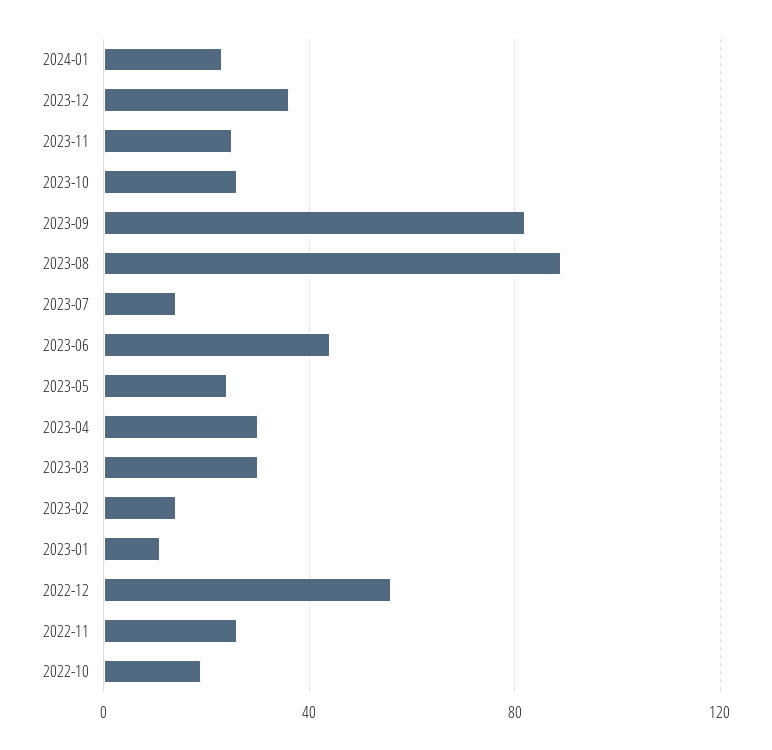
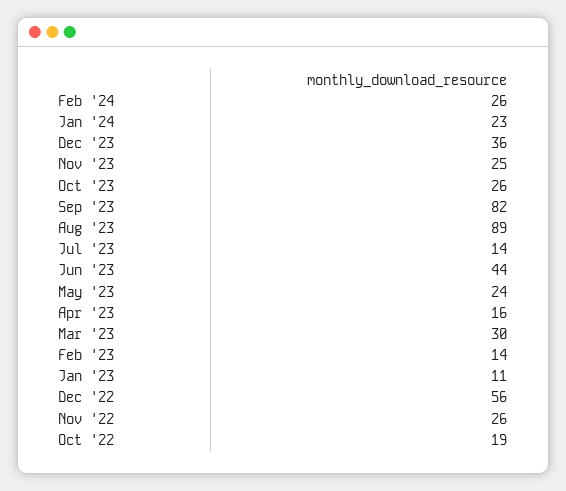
2023-04: 30 -> 16
Feb '24: none -> 26

